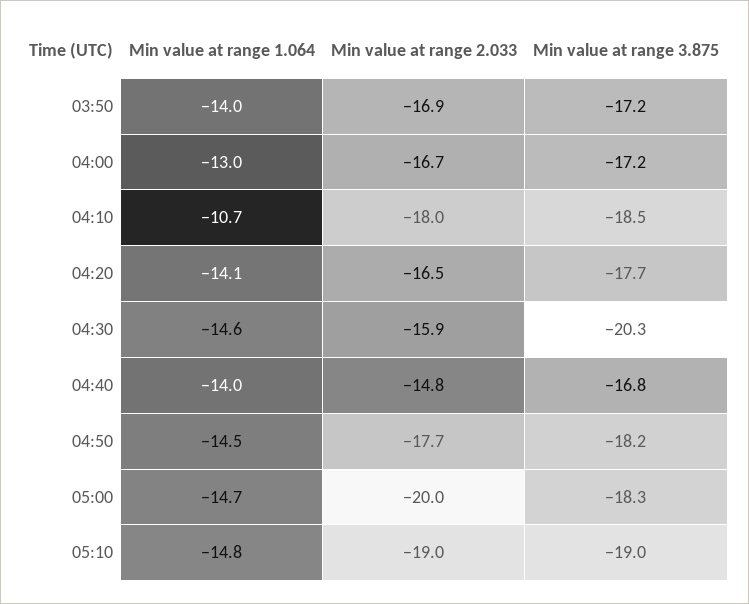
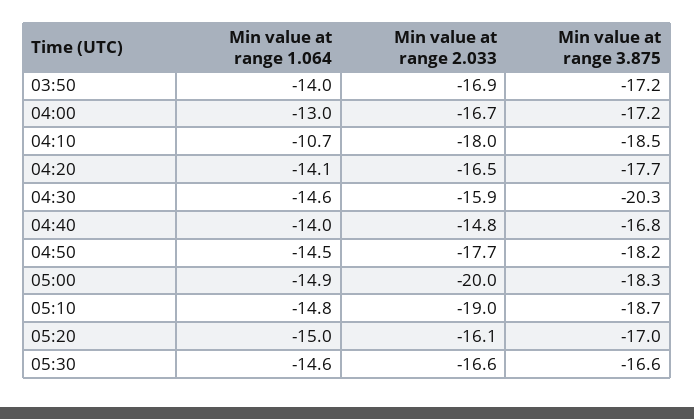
Min value at range 1.064, 05:00: -14.7 -> -14.9
Min value at range 3.875, 05:10: -19 -> -18.7
Min value at range 1.064, 05:20: none -> -15
Min value at range 2.033, 05:20: none -> -16.1
Min value at range 3.875, 05:20: none -> -17
Min value at range 1.064, 05:30: none -> -14.6
Min value at range 2.033, 05:30: none -> -16.6
Min value at range 3.875, 05:30: none -> -16.6

